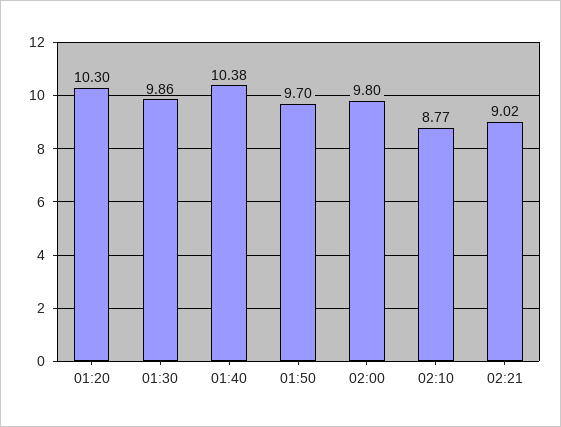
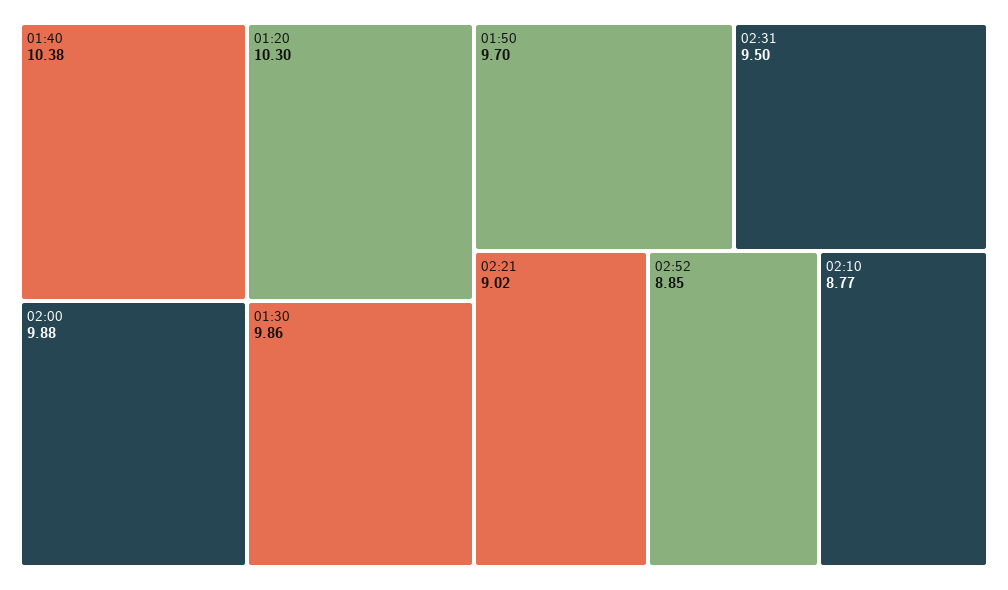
02:00: 9.8 -> 9.88
02:31: none -> 9.5
02:52: none -> 8.85

